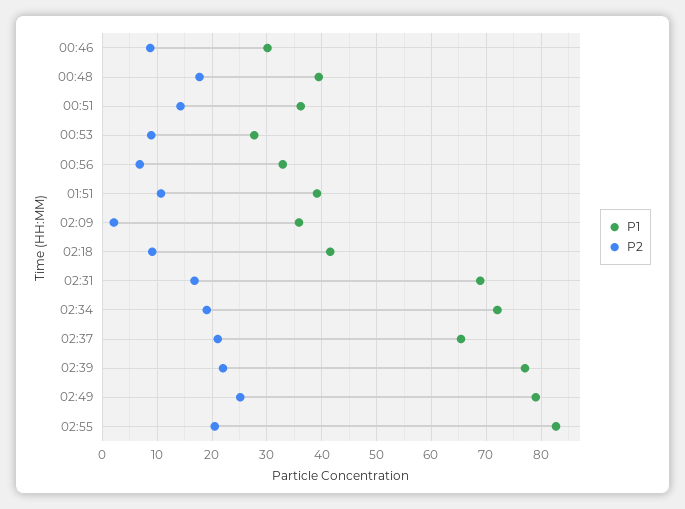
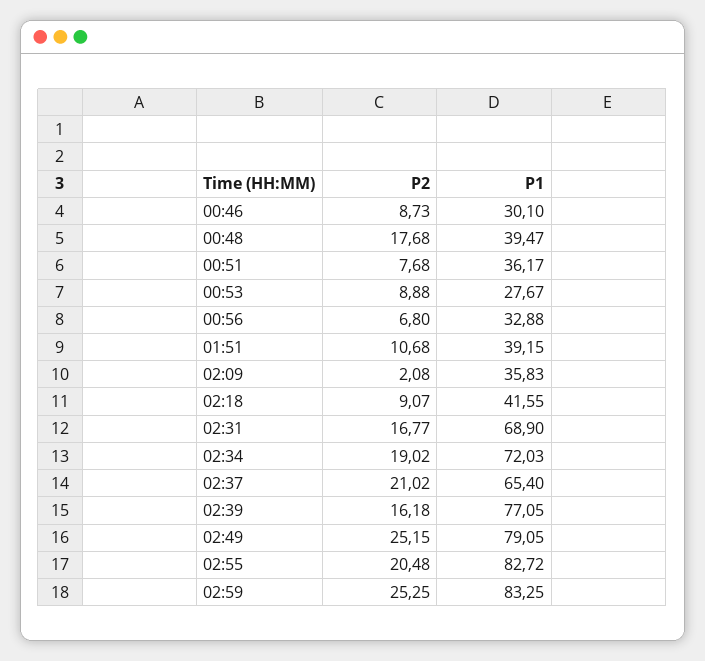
P2, 00:51: 14 -> 7.68
P2, 02:39: 22 -> 16.18
P2, 02:59: none -> 25.25
P1, 02:59: none -> 83.25

